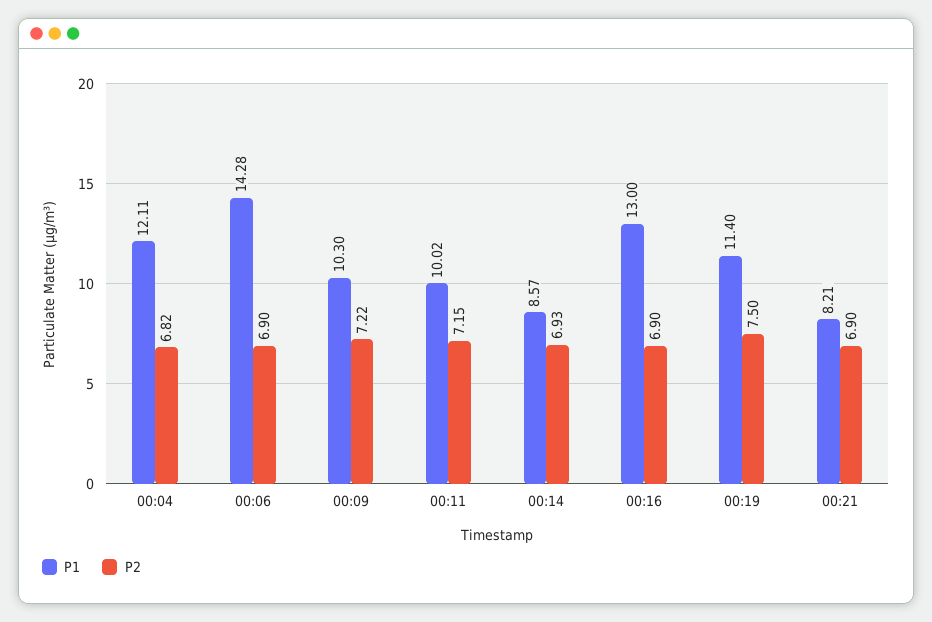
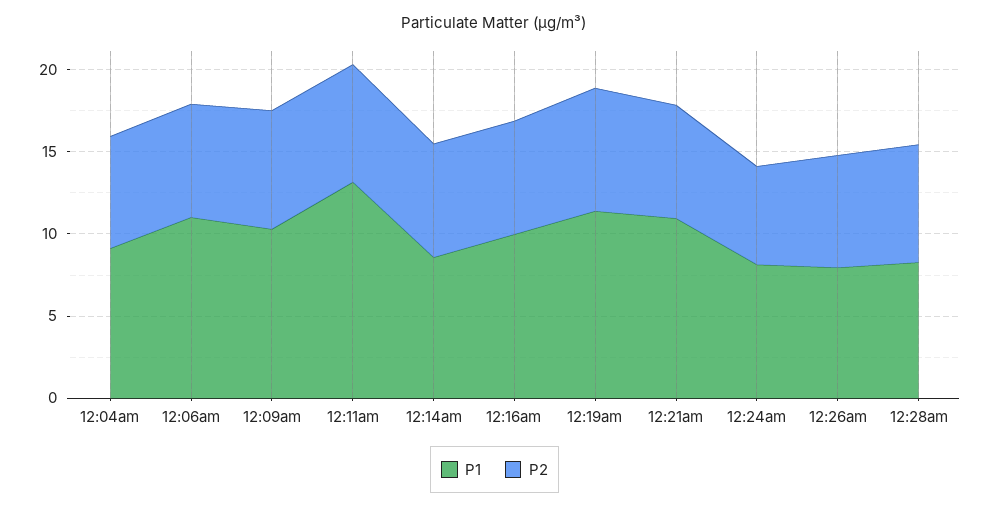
P1, 00:04: 12.11 -> 9
P1, 00:06: 14.28 -> 11
P1, 00:11: 10.02 -> 13
P1, 00:16: 13 -> 10
P1, 00:21: 8.21 -> 11
P1, 12:24am: none -> 8
P2, 12:24am: none -> 6
P1, 12:26am: none -> 8
P2, 12:26am: none -> 7
P1, 12:28am: none -> 8
P2, 12:28am: none -> 7

